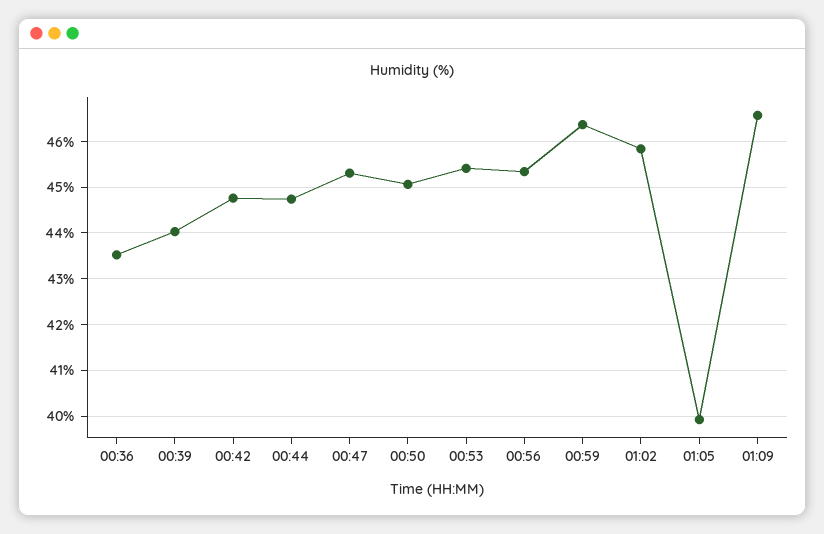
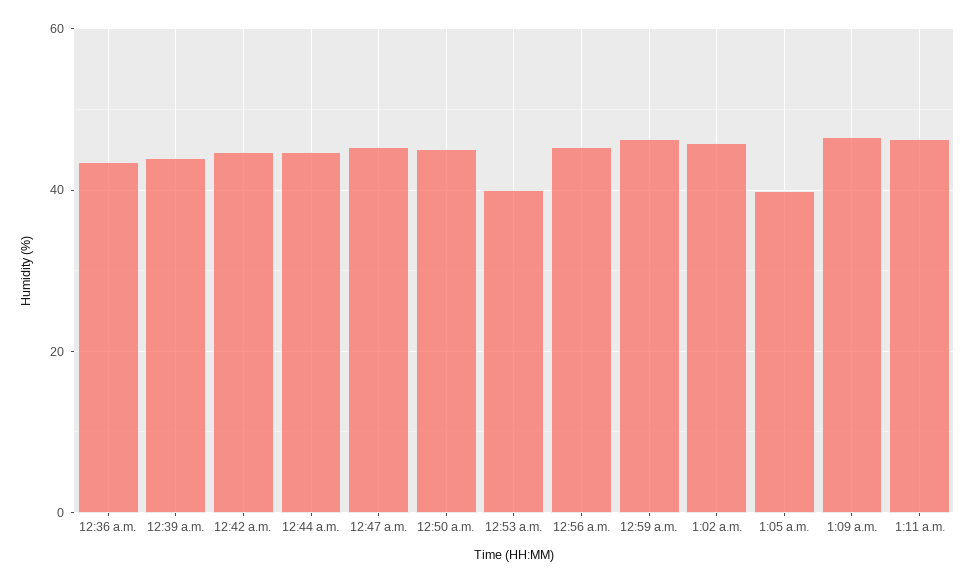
00:53: 45.4 -> 40
1:11 a.m.: none -> 46

